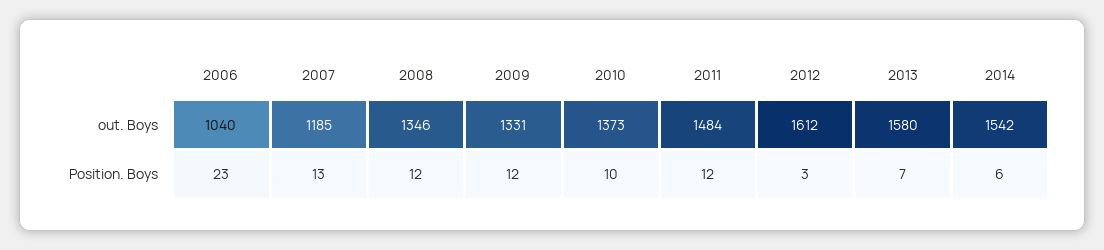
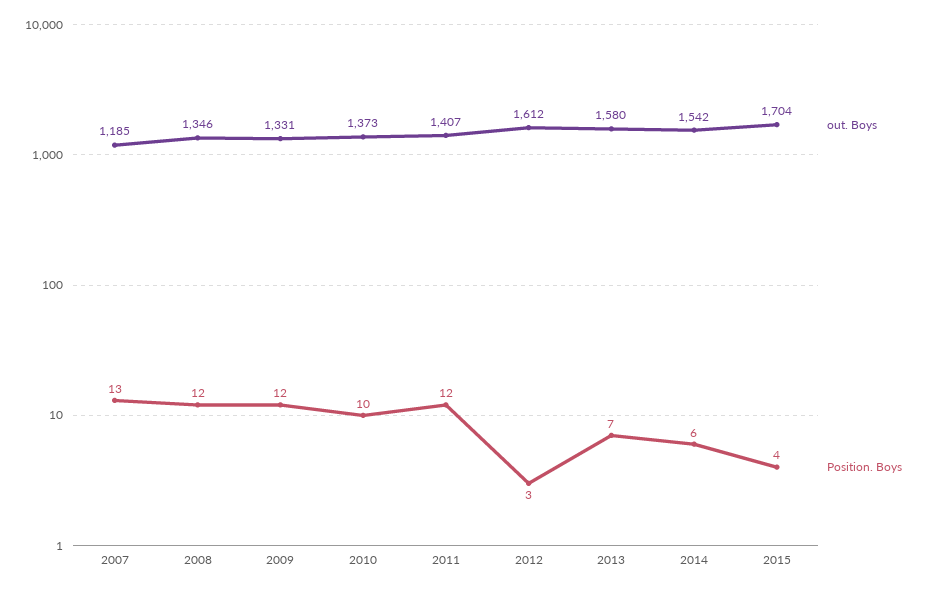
out. Boys, 2006: 1040 -> none
out. Boys, 2011: 1484 -> 1407
Position. Boys, 2006: 23 -> none
out. Boys, 2015: none -> 1704
Position. Boys, 2015: none -> 4

